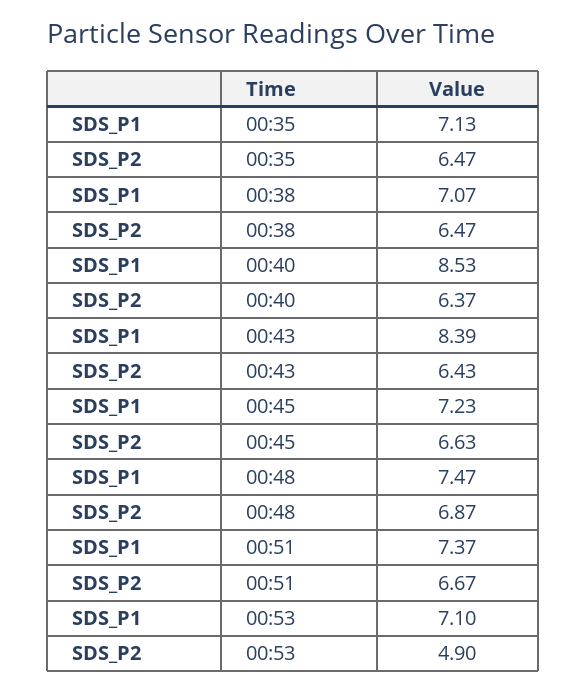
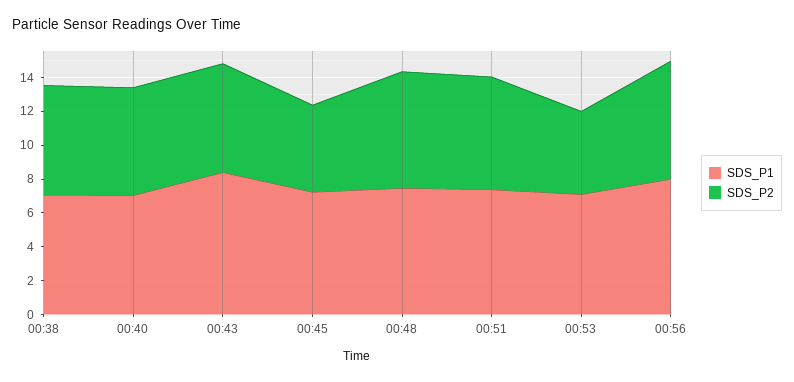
SDS_P1, 00:35: 7.13 -> none
SDS_P2, 00:35: 6.47 -> none
SDS_P1, 00:40: 8.53 -> 7
SDS_P2, 00:45: 6.63 -> 5
SDS_P1, 00:56: none -> 8
SDS_P2, 00:56: none -> 7

